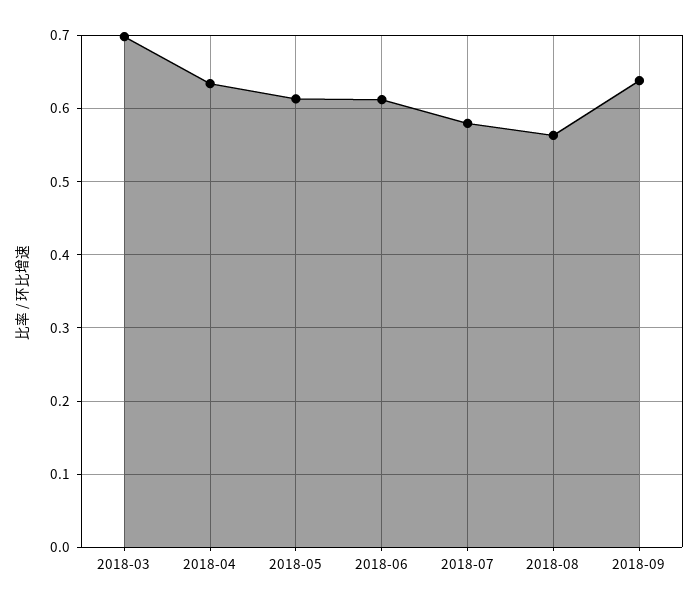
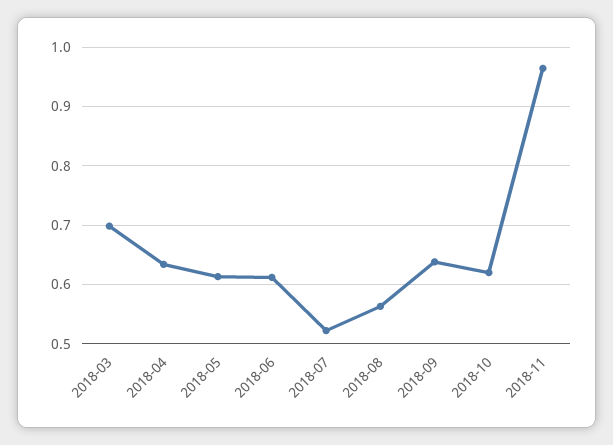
2018-07: 0.58 -> 0.52
2018-10: none -> 0.62
2018-11: none -> 0.96

